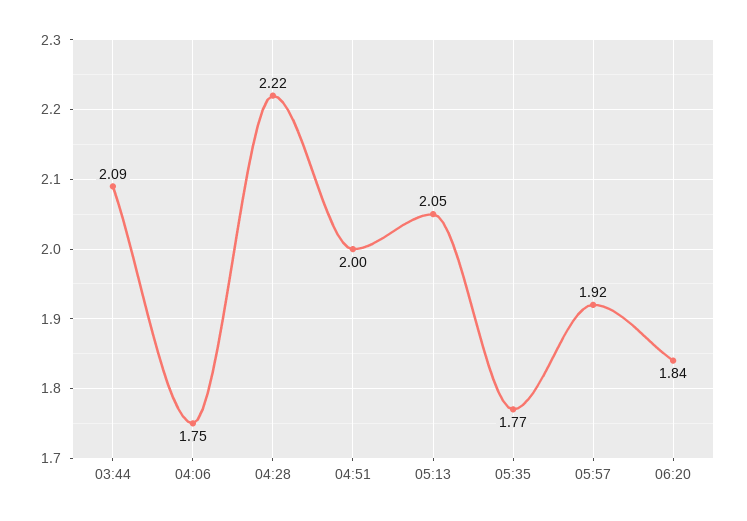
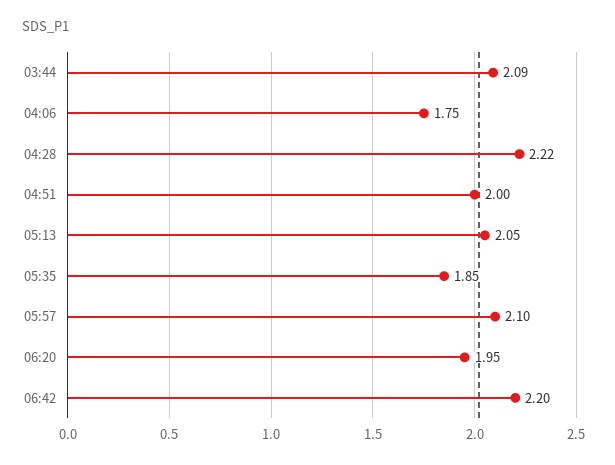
05:35: 1.77 -> 1.85
05:57: 1.92 -> 2.1
06:20: 1.84 -> 1.95
06:42: none -> 2.2

